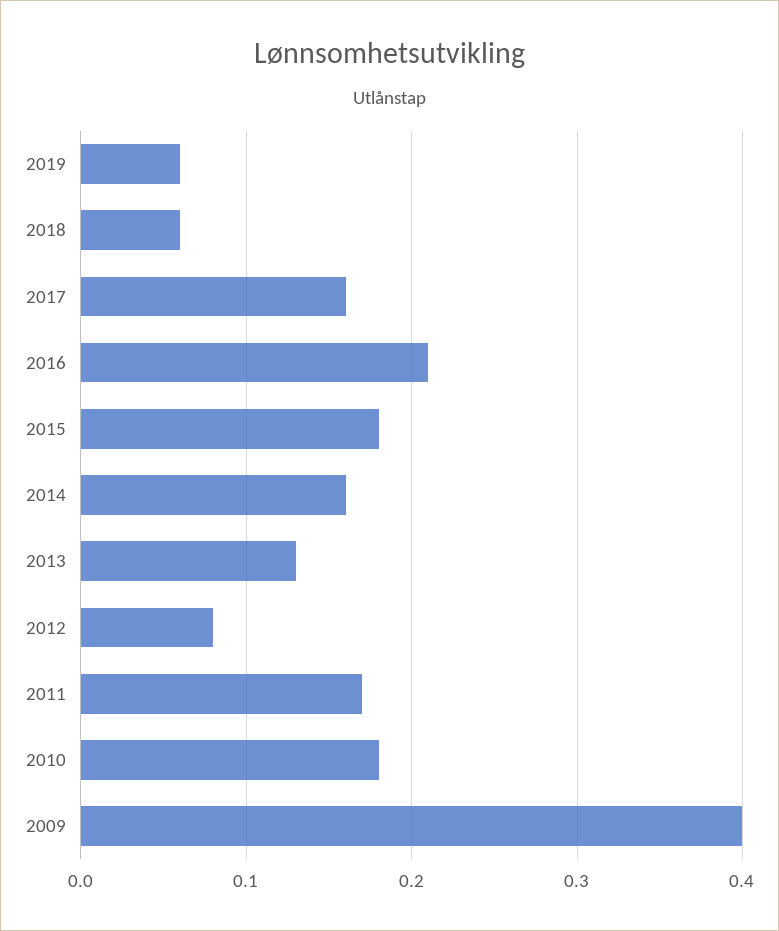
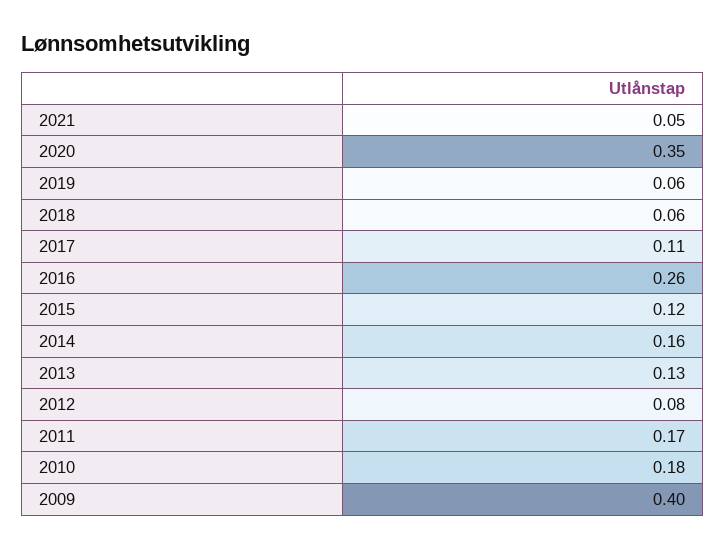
2017: 0.16 -> 0.11
2016: 0.21 -> 0.26
2015: 0.18 -> 0.12
2021: none -> 0.05
2020: none -> 0.35

